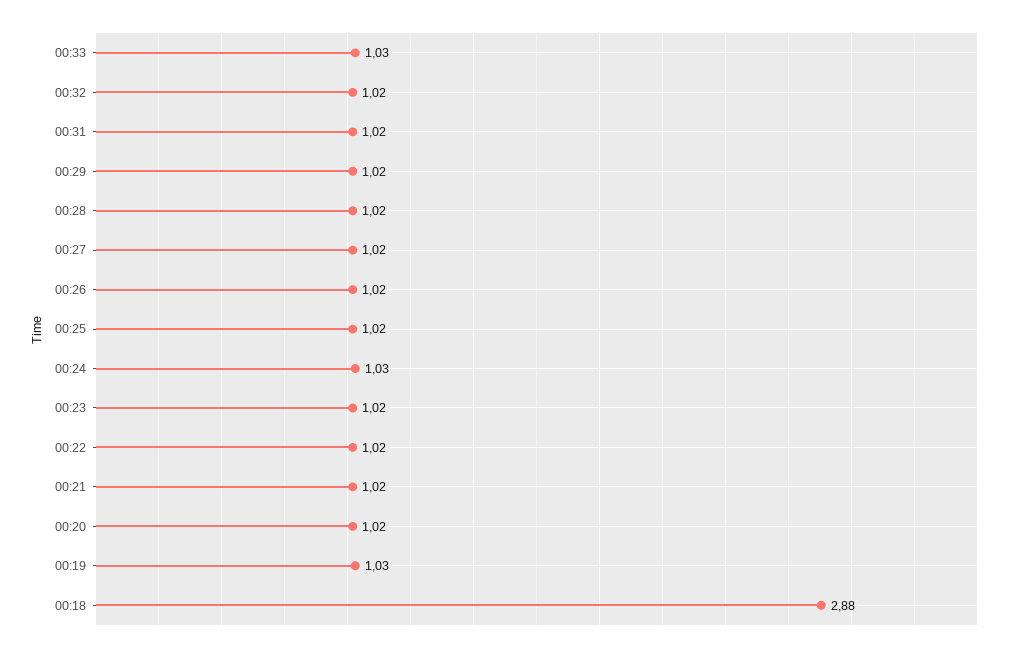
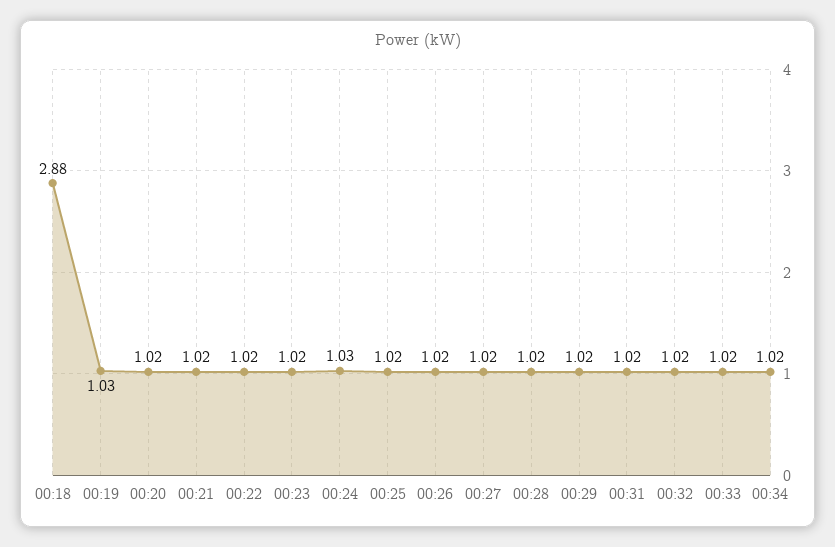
00:33: 1.03 -> 1.02
00:34: none -> 1.02

